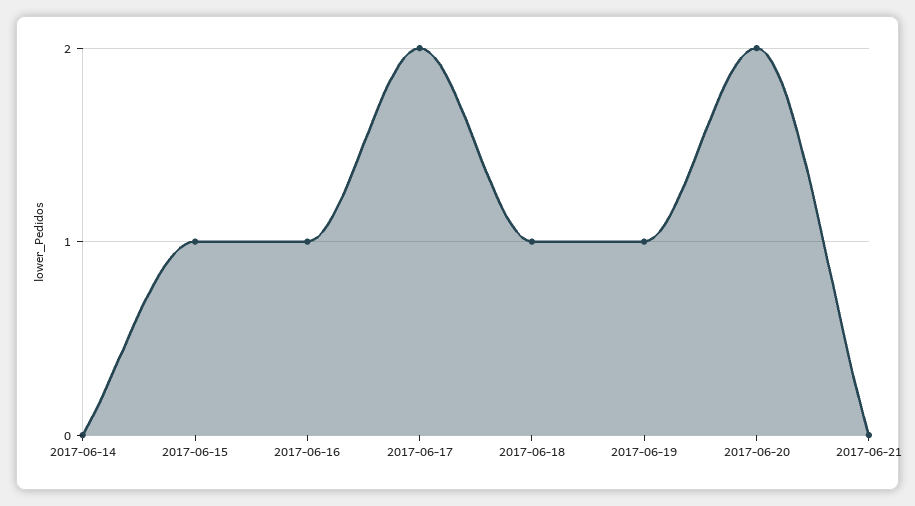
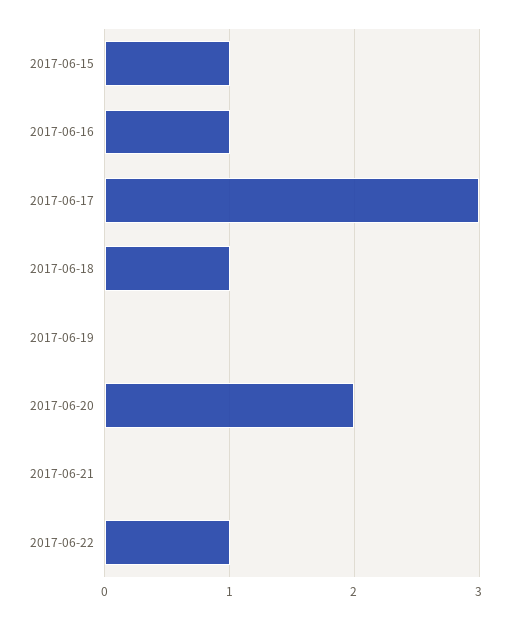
2017-06-14: 0 -> none
2017-06-17: 2 -> 3
2017-06-19: 1 -> 0
2017-06-22: none -> 1

